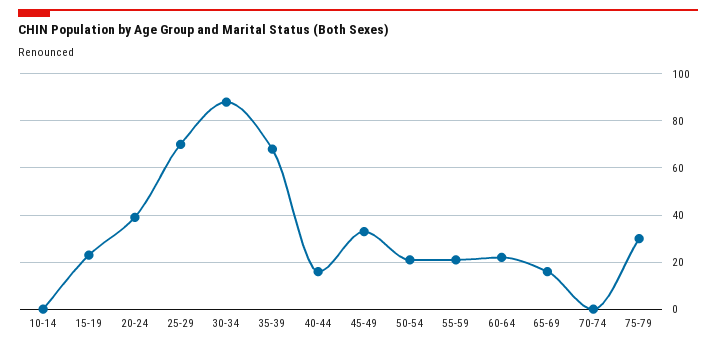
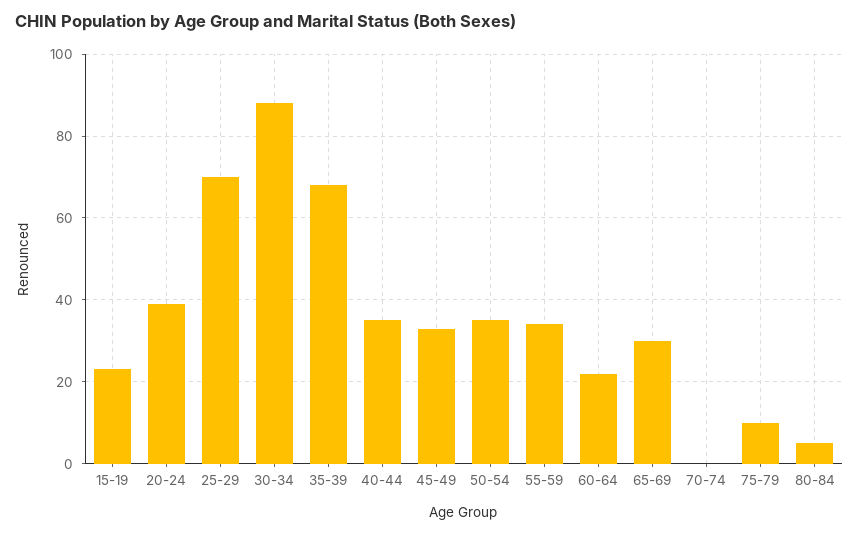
10-14: 0 -> none
40-44: 15 -> 35
50-54: 20 -> 35
55-59: 20 -> 35
65-69: 15 -> 30
75-79: 30 -> 10
80-84: none -> 5

